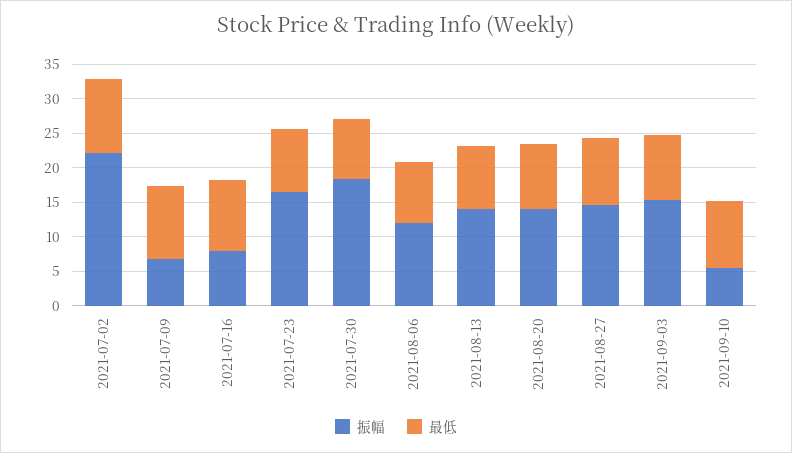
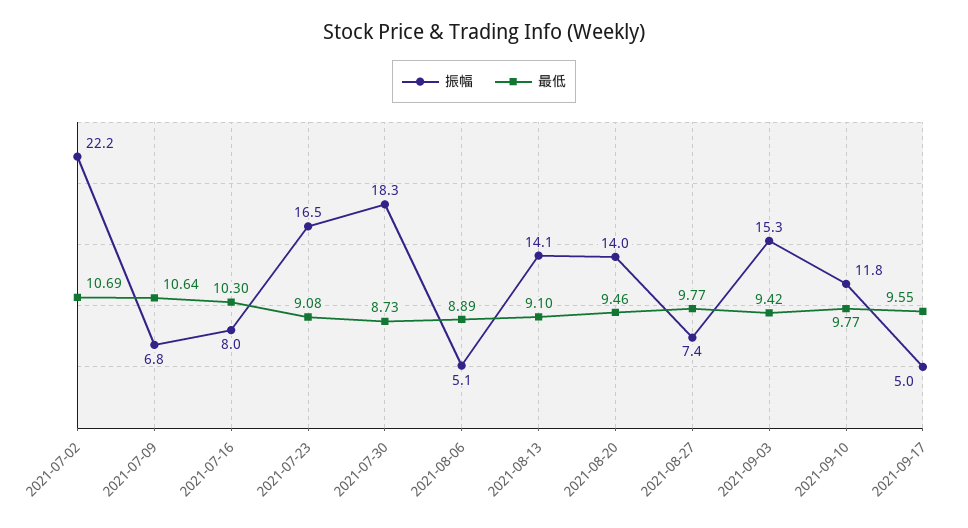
振幅, 2021-08-06: 12.5 -> 5.1
振幅, 2021-08-27: 15 -> 7.4
振幅, 2021-09-10: 5 -> 11.8
振幅, 2021-09-17: none -> 5
最低, 2021-09-17: none -> 9.55

